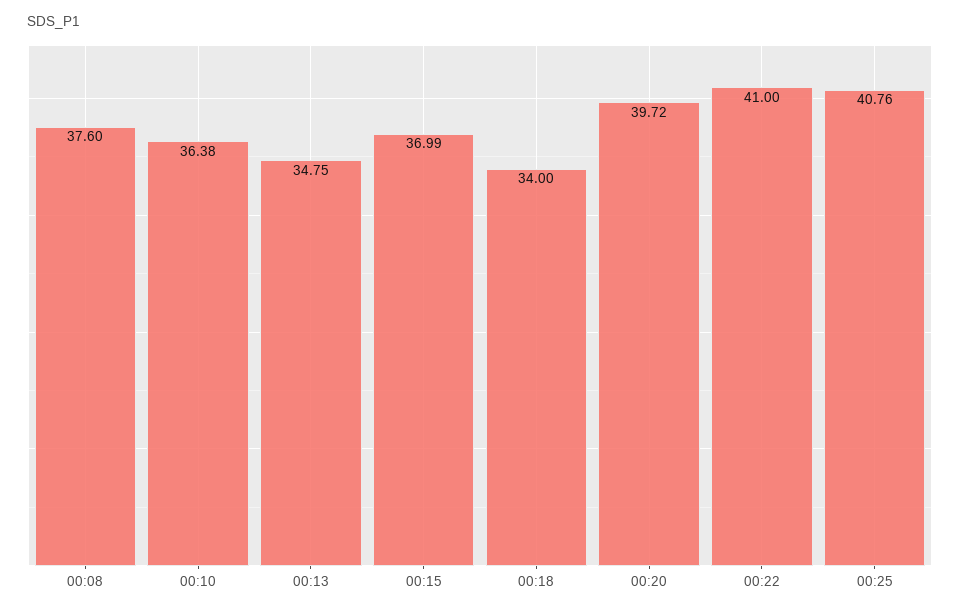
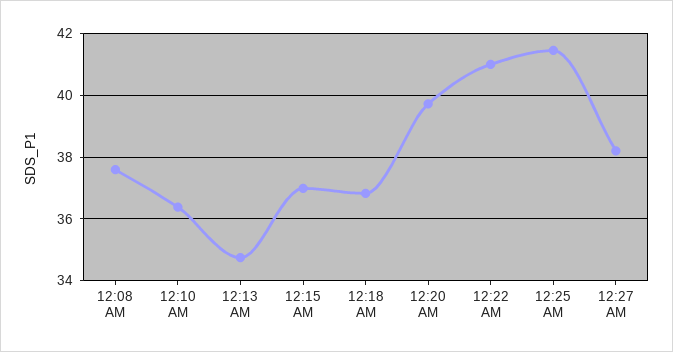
00:18: 34 -> 36.8
00:25: 40.76 -> 41.4
12:27 AM: none -> 38.2

